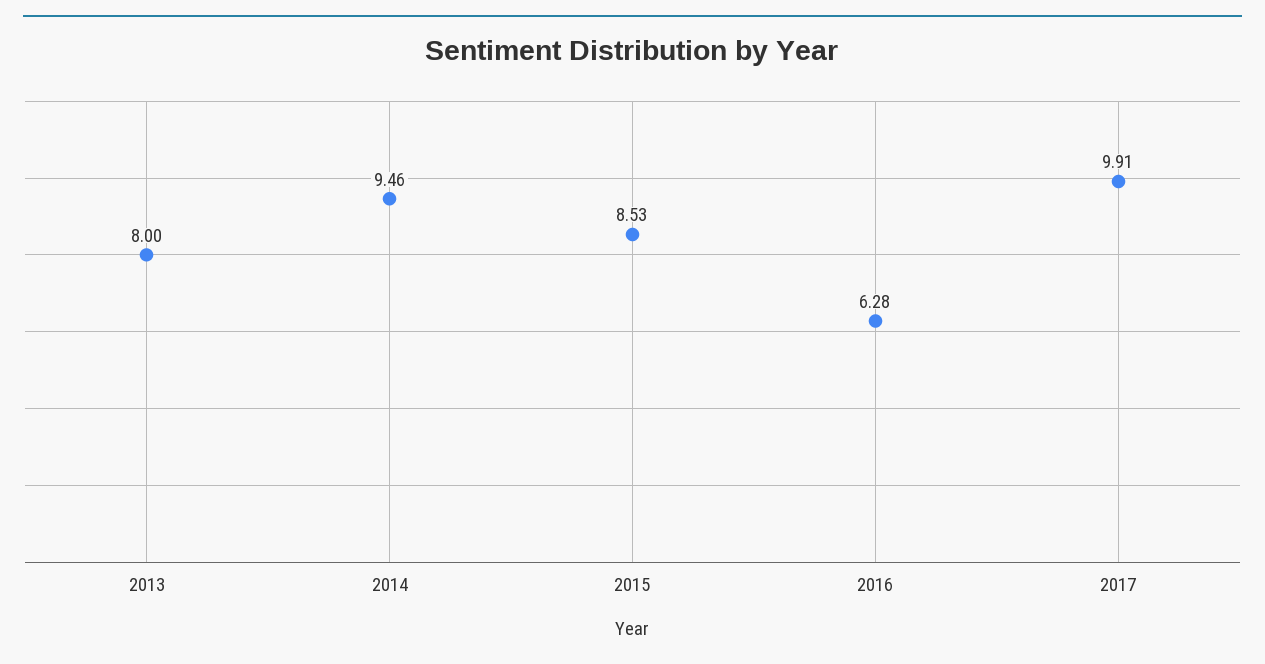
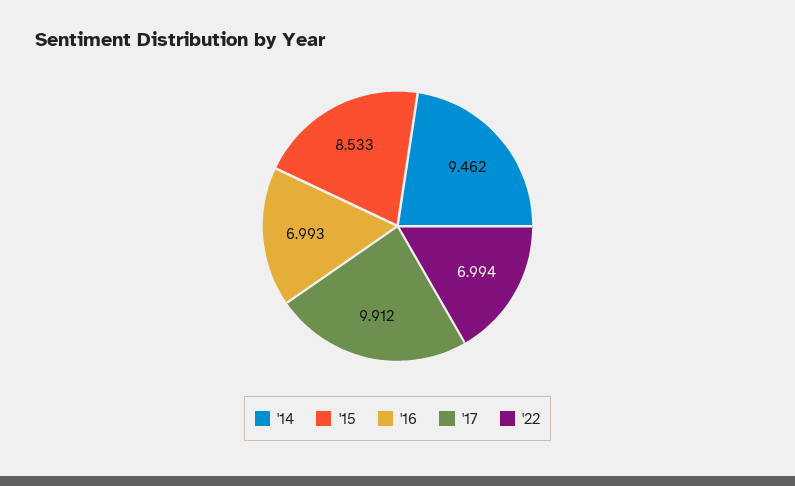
2013: 8 -> none
2016: 6.28 -> 6.993
'22: none -> 6.994

